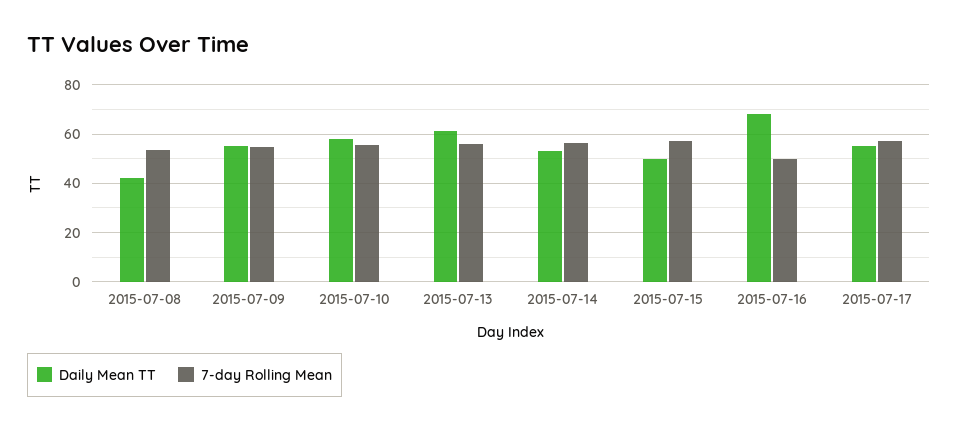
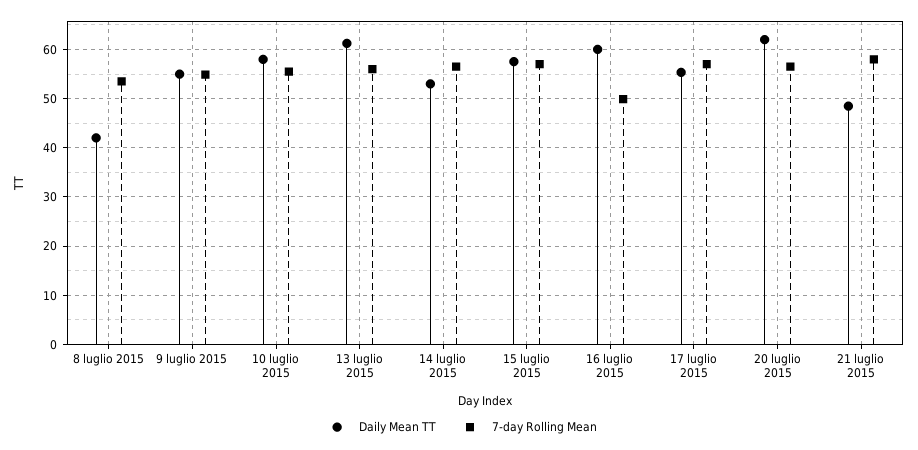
Daily Mean TT, 2015-07-15: 50 -> 58
Daily Mean TT, 2015-07-16: 67.5 -> 60
Daily Mean TT, 20 luglio 2015: none -> 62
7-day Rolling Mean, 20 luglio 2015: none -> 56
Daily Mean TT, 21 luglio 2015: none -> 48
7-day Rolling Mean, 21 luglio 2015: none -> 58

